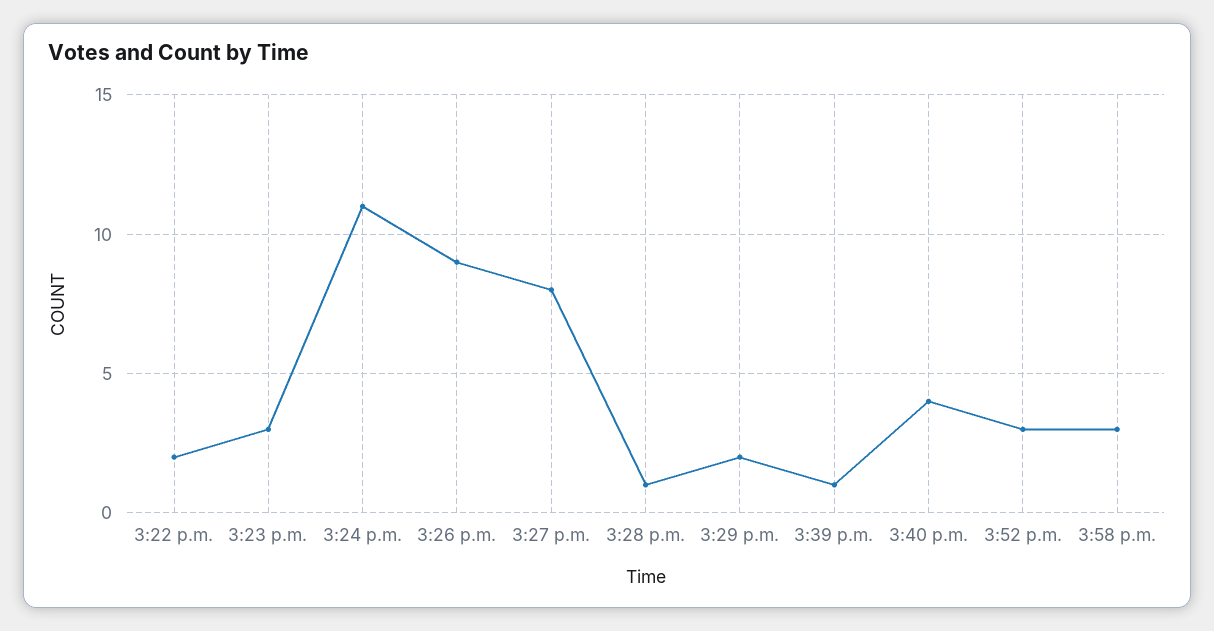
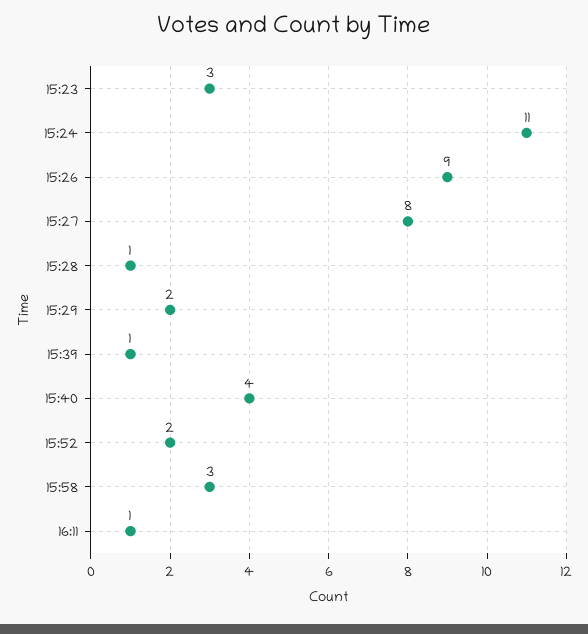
3:22 p.m.: 2 -> none
3:52 p.m.: 3 -> 2
16:11: none -> 1

